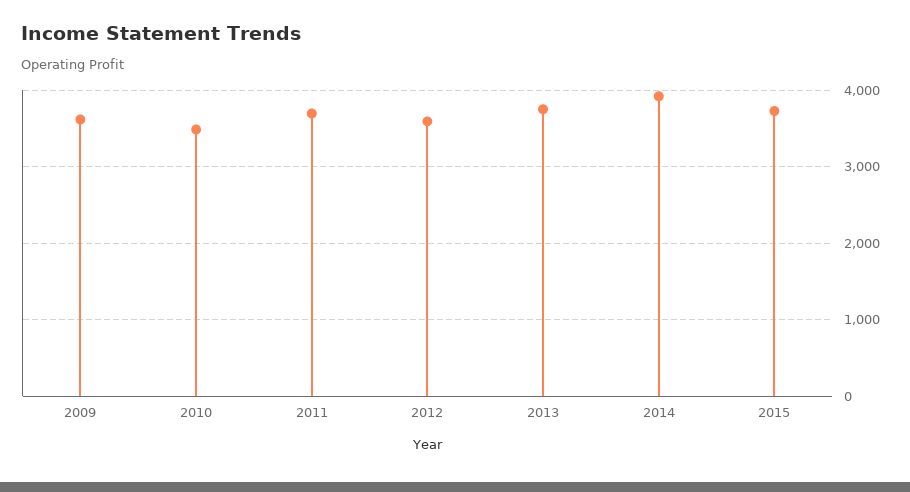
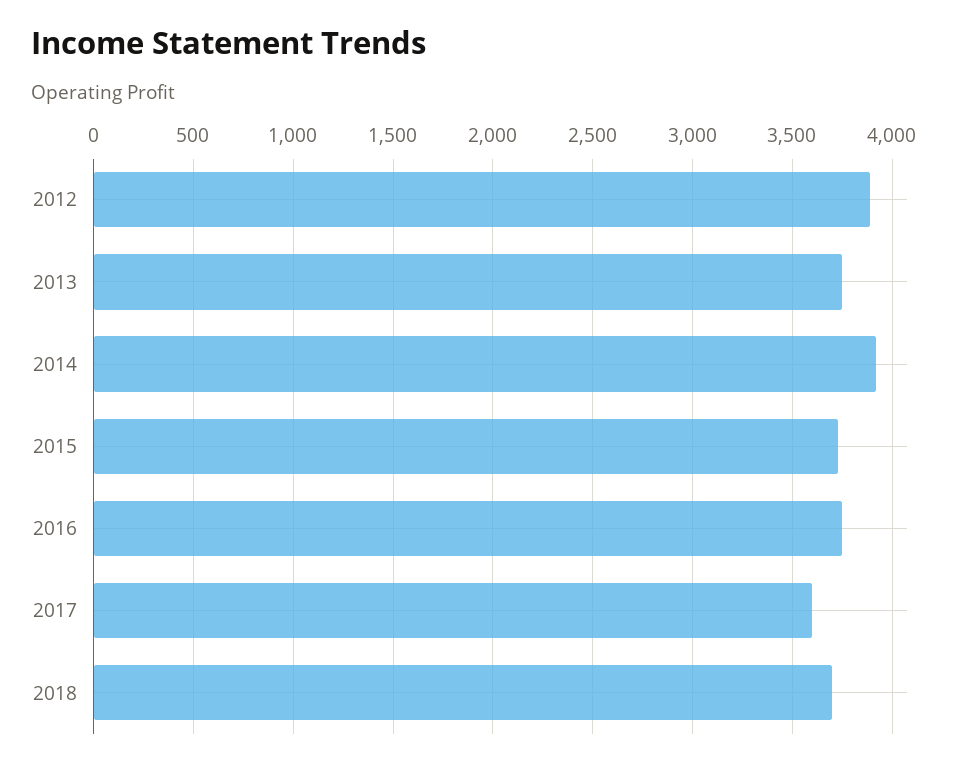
2009: 3600 -> none
2010: 3500 -> none
2011: 3700 -> none
2012: 3600 -> 3900
2016: none -> 3750
2017: none -> 3600
2018: none -> 3700

